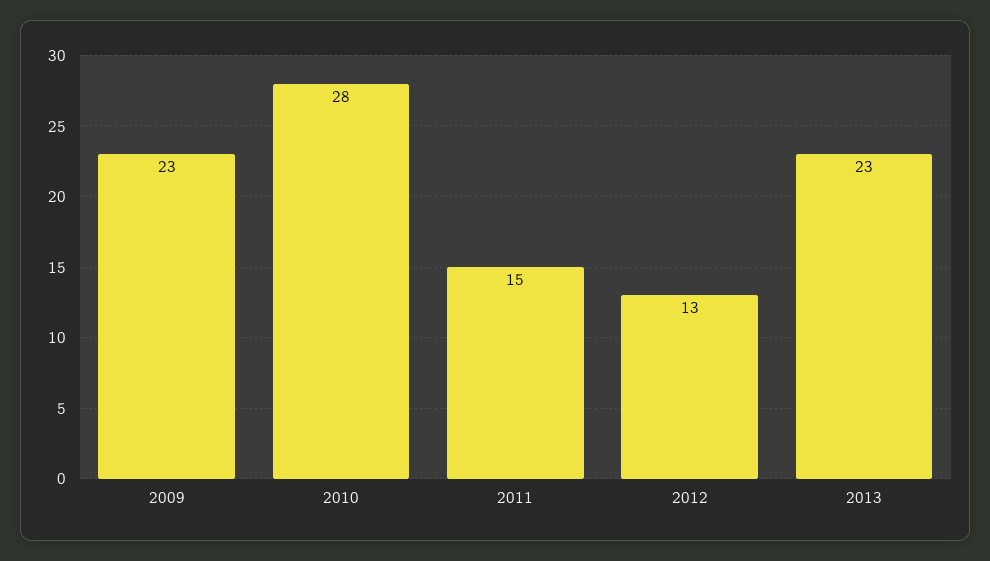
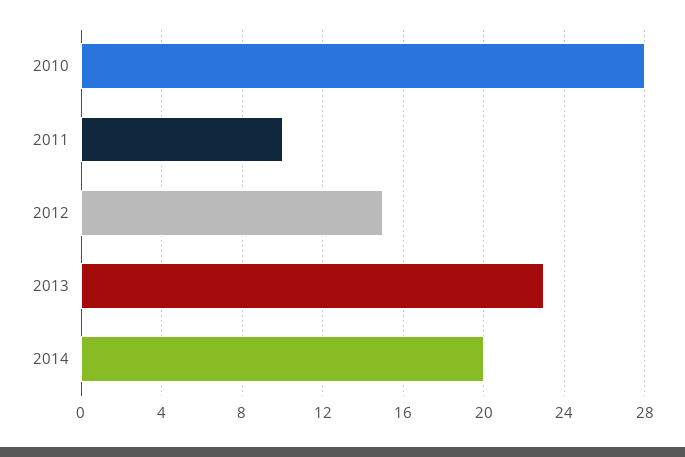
2009: 23 -> none
2011: 15 -> 10
2012: 13 -> 15
2014: none -> 20

